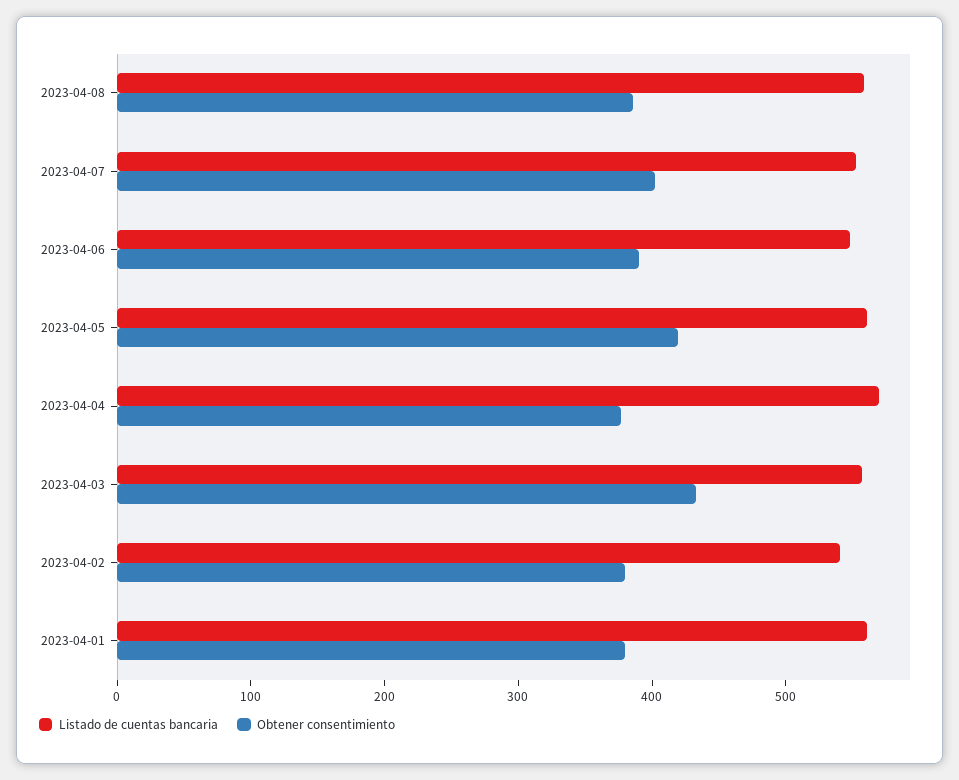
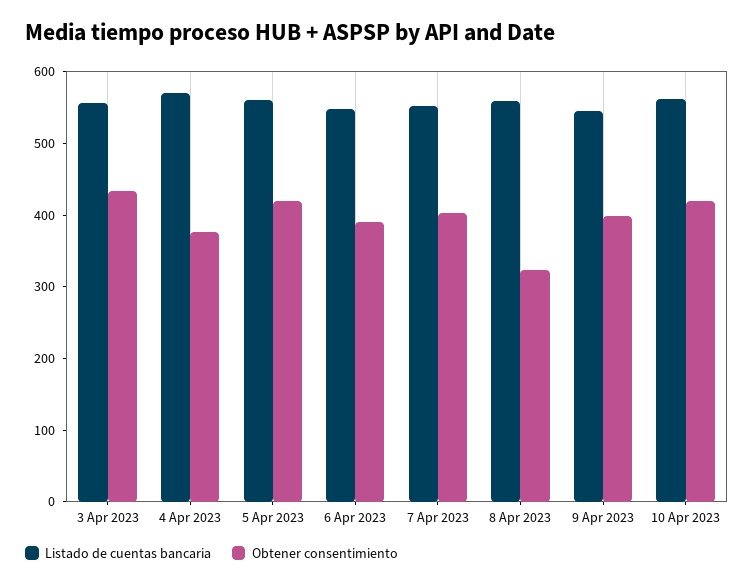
Obtener consentimiento, 2023-04-08: 380 -> 320
Listado de cuentas bancaria, 2023-04-02: 540 -> none
Obtener consentimiento, 2023-04-02: 380 -> none
Listado de cuentas bancaria, 2023-04-01: 560 -> none
Obtener consentimiento, 2023-04-01: 380 -> none
Listado de cuentas bancaria, 9 Apr 2023: none -> 540
Obtener consentimiento, 9 Apr 2023: none -> 400
Listado de cuentas bancaria, 10 Apr 2023: none -> 560
Obtener consentimiento, 10 Apr 2023: none -> 420

